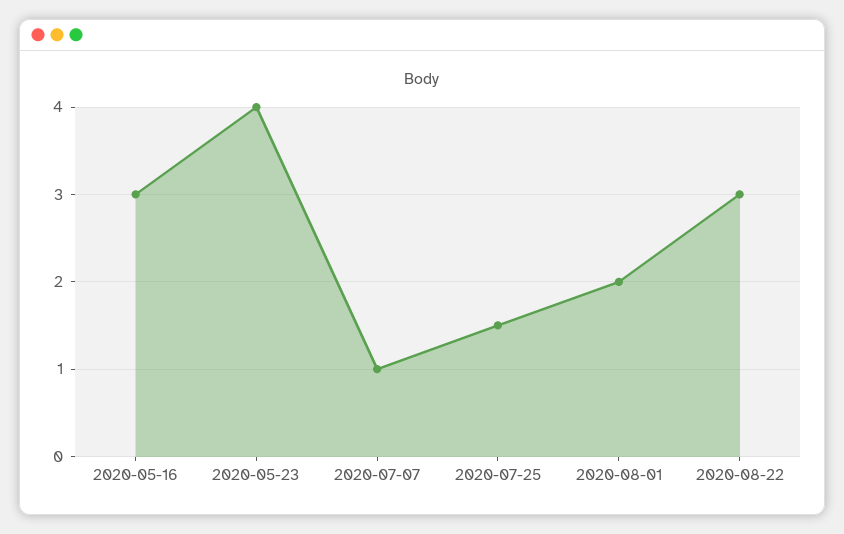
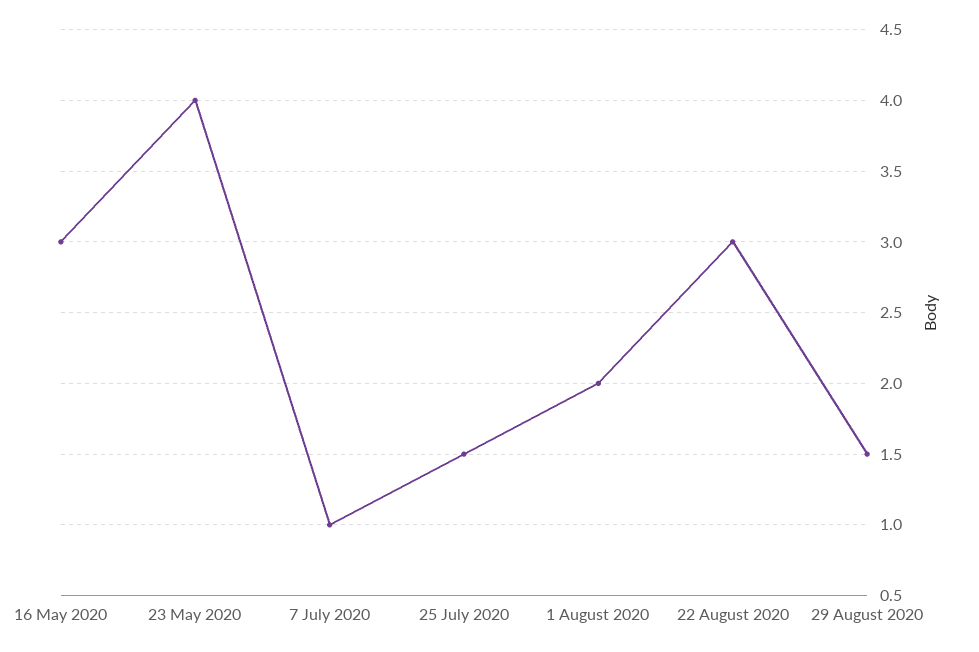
29 August 2020: none -> 1.5

